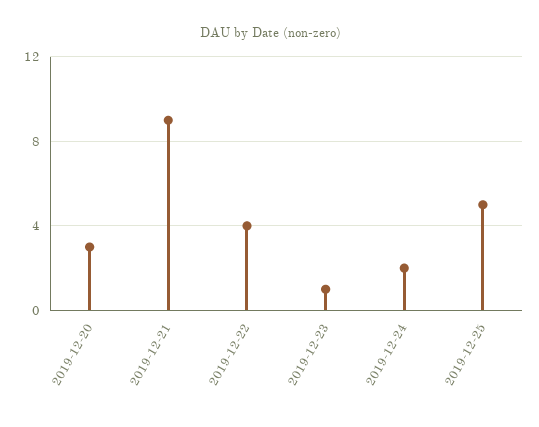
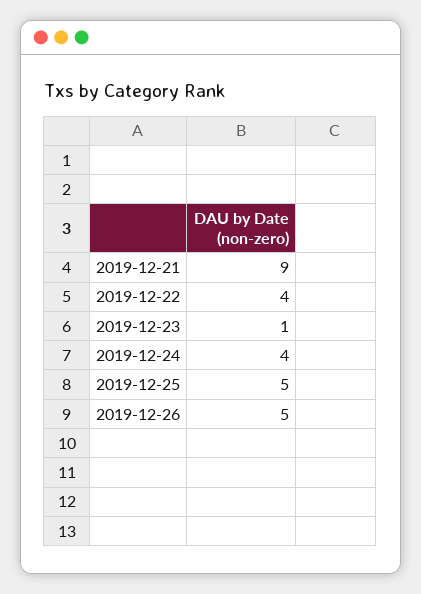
2019-12-20: 3 -> none
2019-12-24: 2 -> 4
2019-12-26: none -> 5

